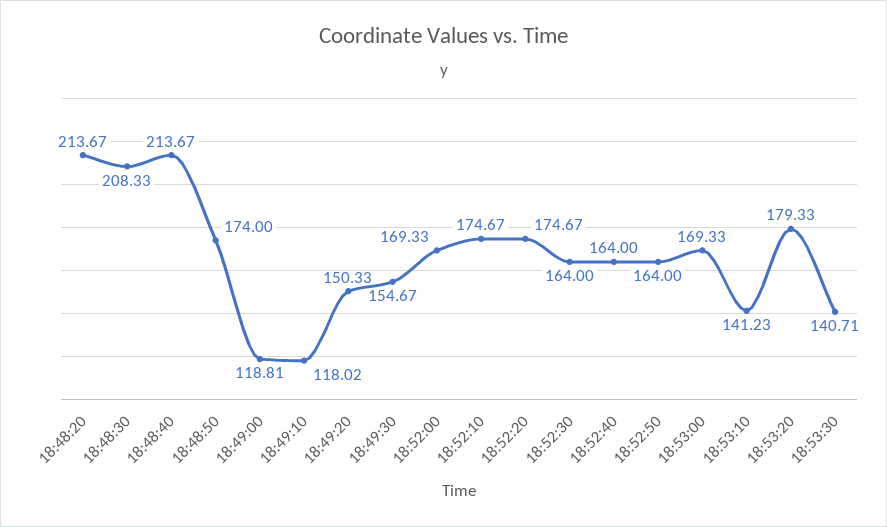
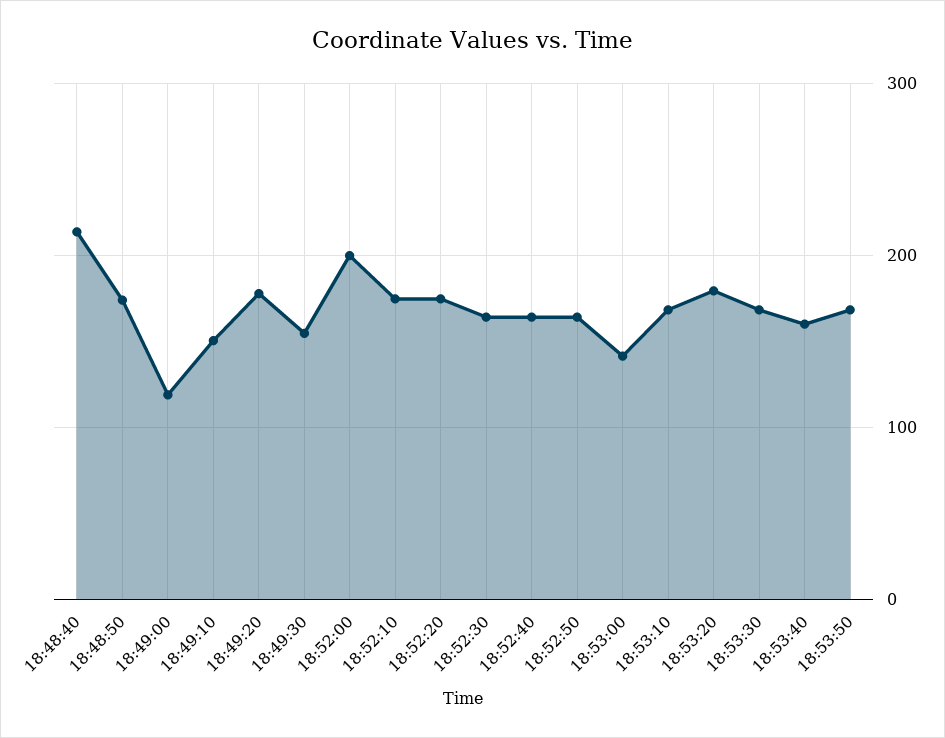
18:48:20: 213.67 -> none
18:48:30: 208.33 -> none
18:49:10: 118.02 -> 150
18:49:20: 150.33 -> 180
18:52:00: 169.33 -> 200
18:53:00: 169.33 -> 140
18:53:10: 141.23 -> 170
18:53:30: 140.71 -> 170
18:53:40: none -> 160
18:53:50: none -> 170

